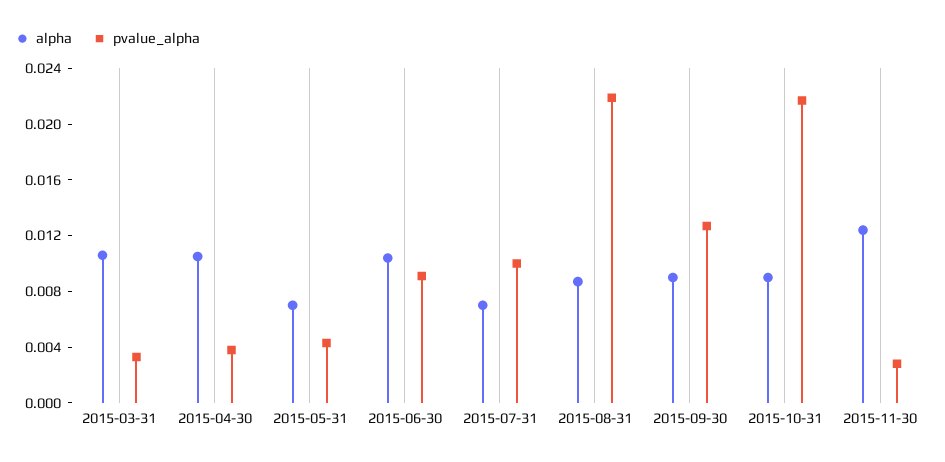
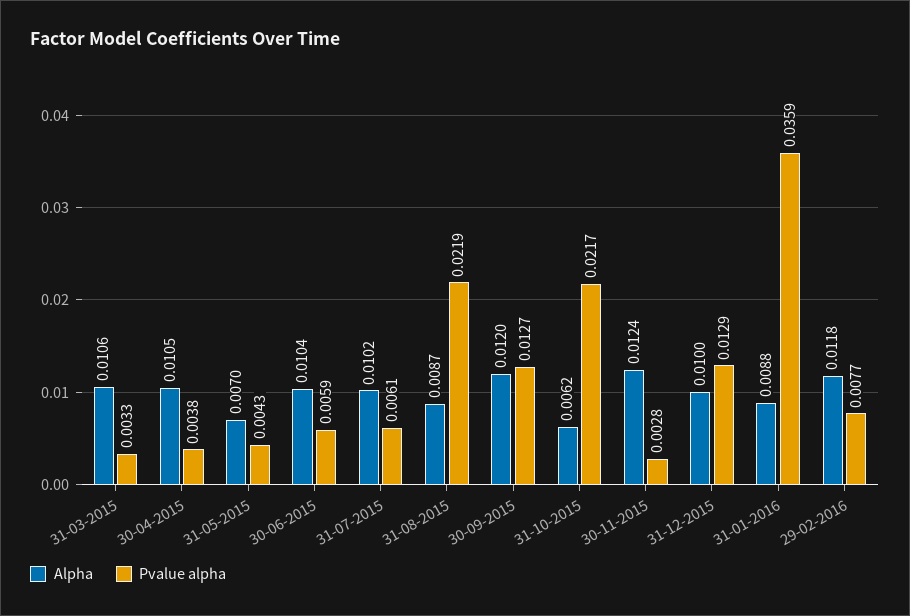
pvalue_alpha, 2015-06-30: 0.009 -> 0.0059
alpha, 2015-07-31: 0.007 -> 0.0102
pvalue_alpha, 2015-07-31: 0.01 -> 0.0061
alpha, 2015-09-30: 0.009 -> 0.012
alpha, 2015-10-31: 0.009 -> 0.0062
alpha, 31-12-2015: none -> 0.01
pvalue_alpha, 31-12-2015: none -> 0.0129
alpha, 31-01-2016: none -> 0.0088
pvalue_alpha, 31-01-2016: none -> 0.0359
alpha, 29-02-2016: none -> 0.0118
pvalue_alpha, 29-02-2016: none -> 0.0077

